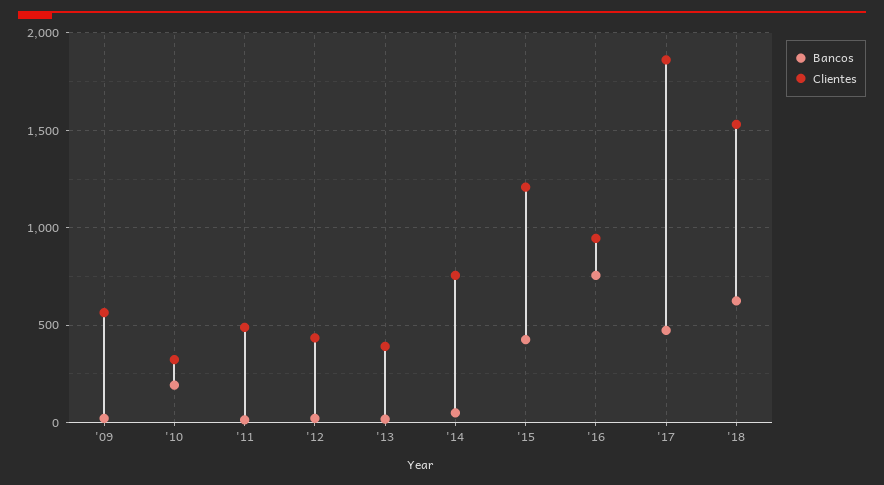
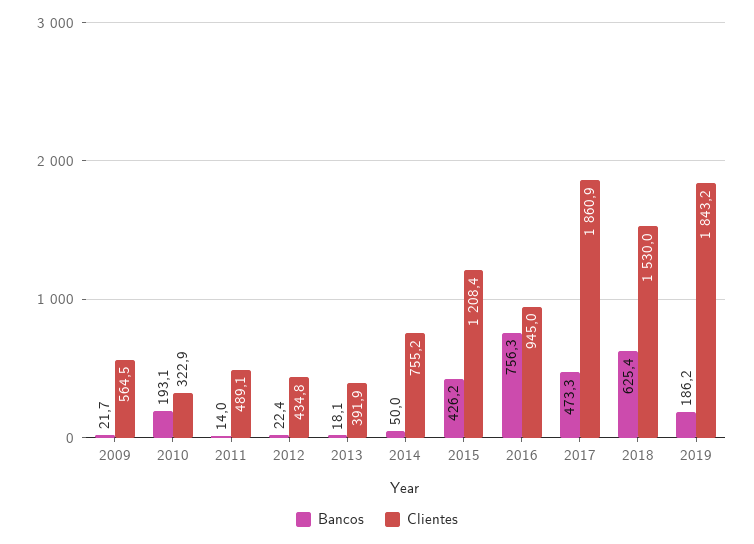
Bancos, 2019: none -> 186.2
Clientes, 2019: none -> 1843.2

